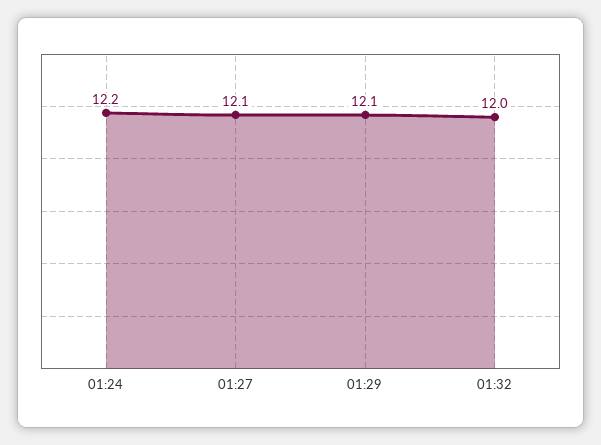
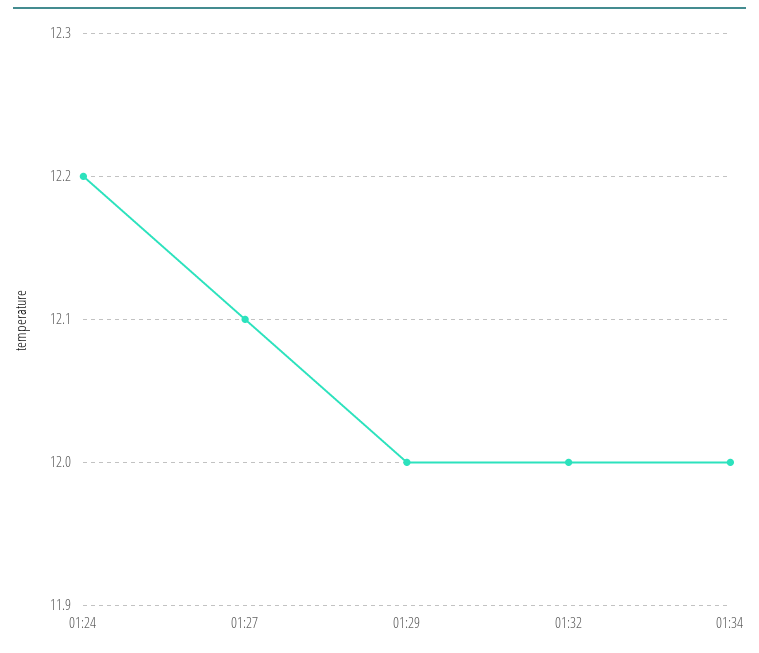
01:29: 12.1 -> 12
01:34: none -> 12

